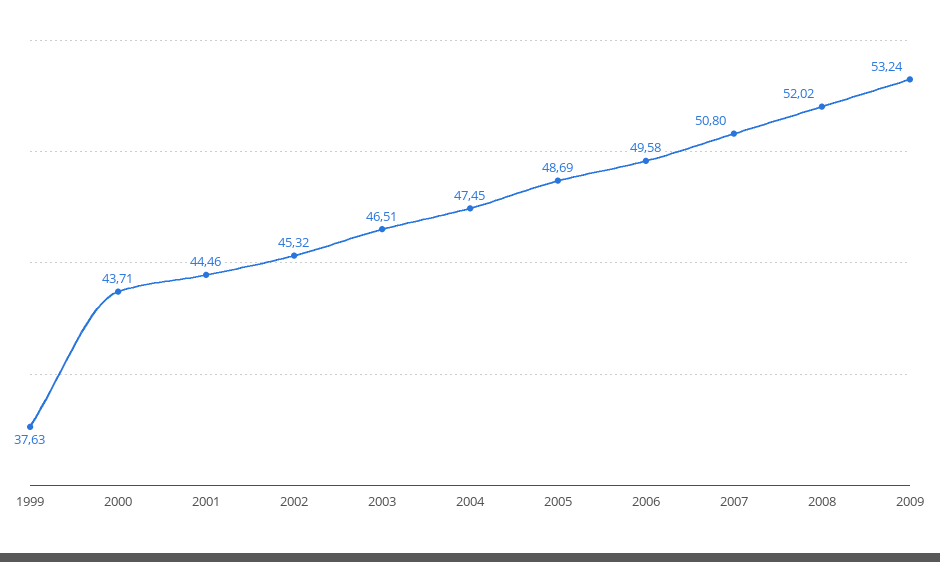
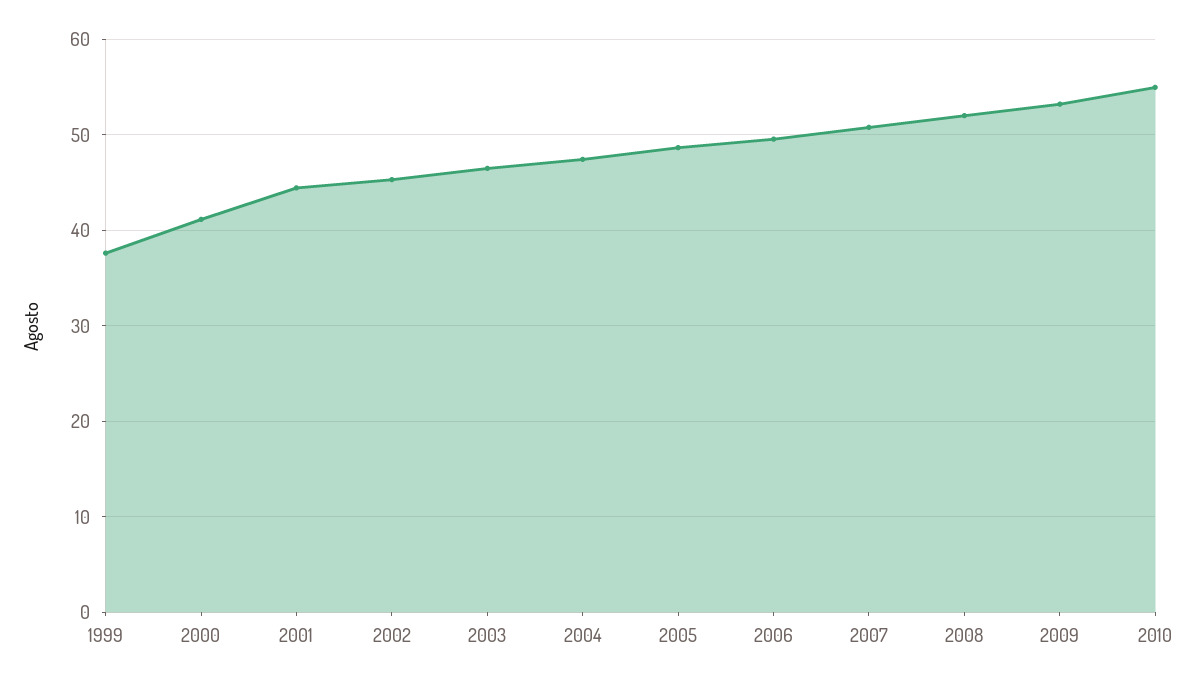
2000: 43.71 -> 41
2010: none -> 55

